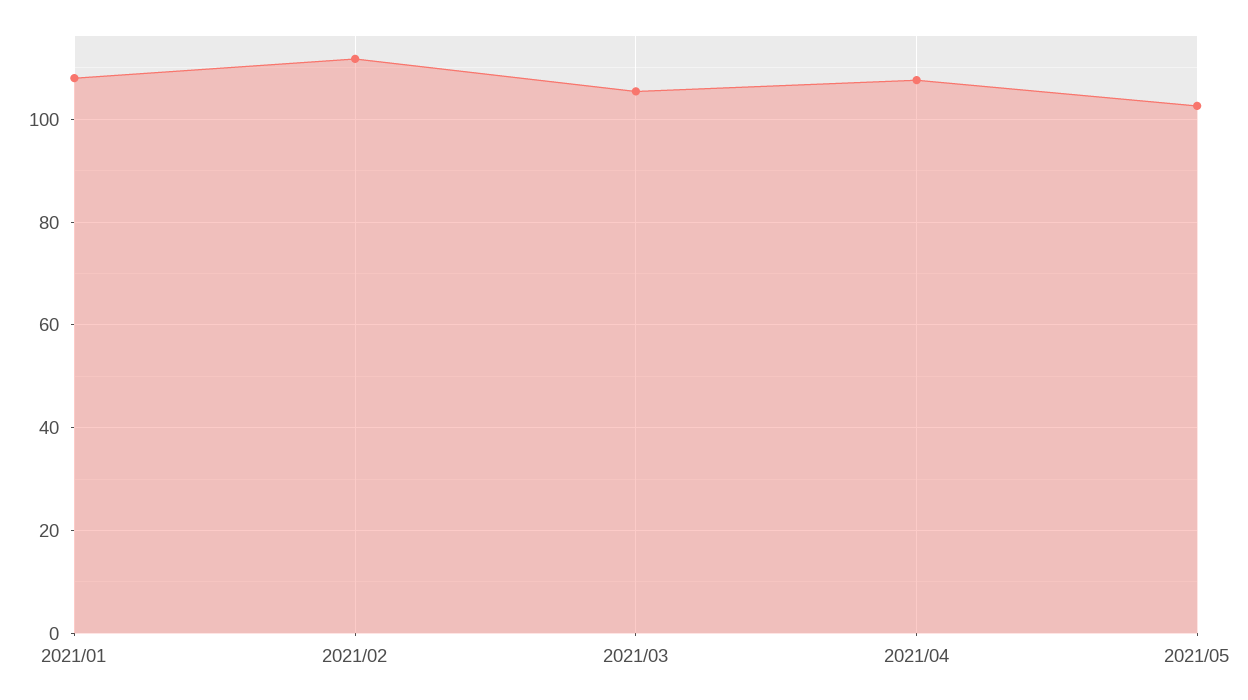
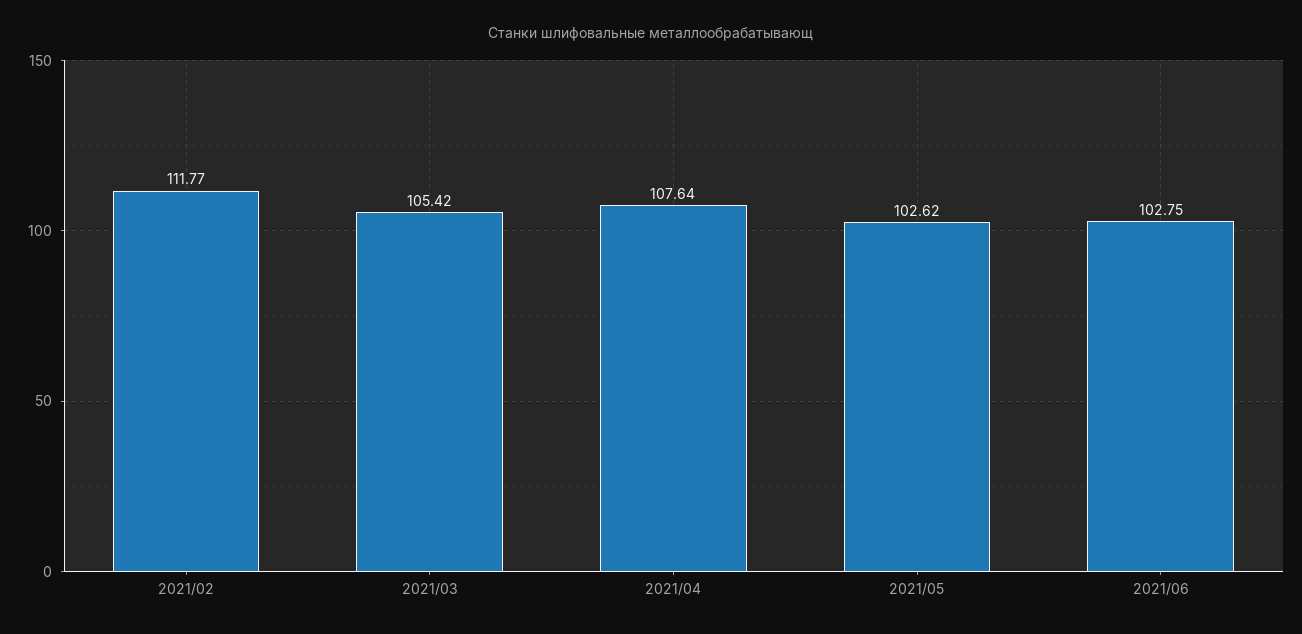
2021/01: 108 -> none
2021/06: none -> 102.75

